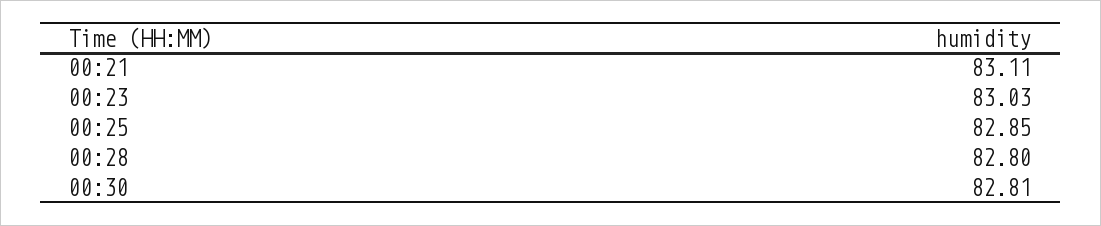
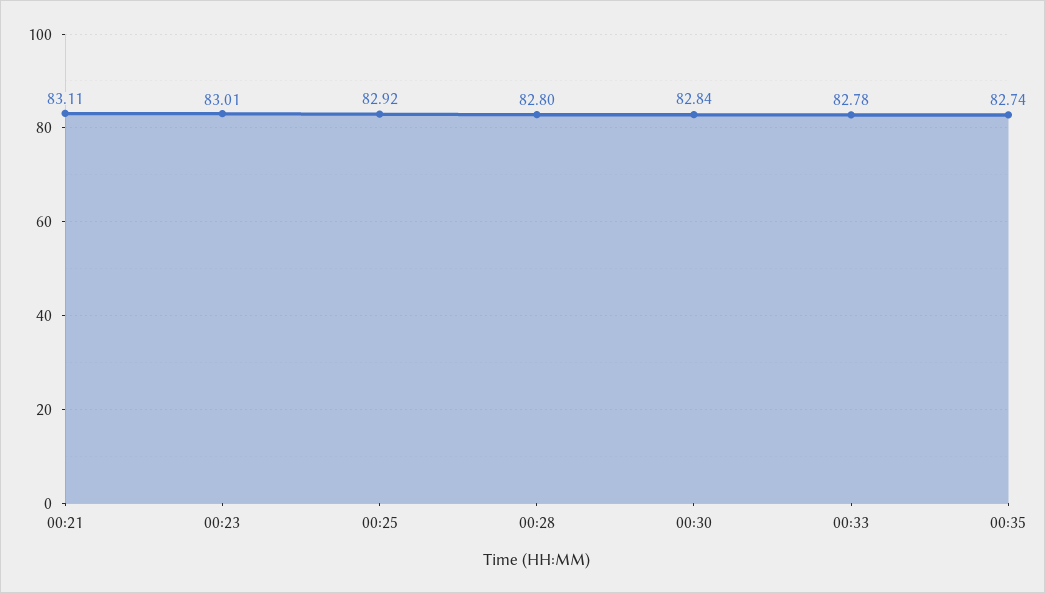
00:23: 83.03 -> 83.01
00:25: 82.85 -> 82.92
00:30: 82.81 -> 82.84
00:33: none -> 82.78
00:35: none -> 82.74

